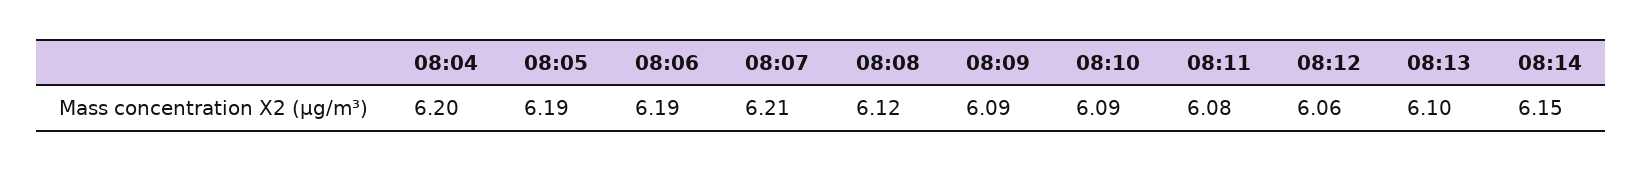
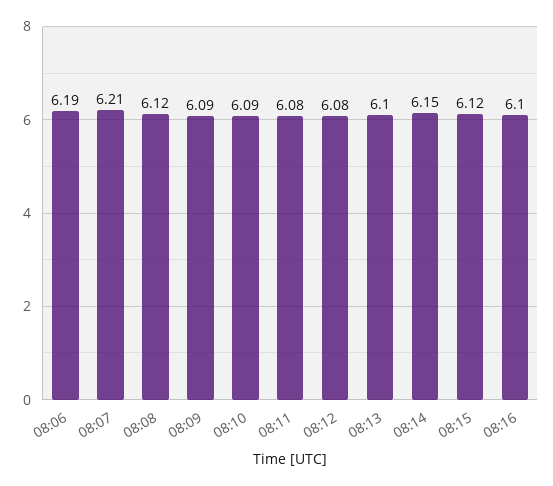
08:04: 6.2 -> none
08:05: 6.19 -> none
08:12: 6.06 -> 6.08
08:15: none -> 6.12
08:16: none -> 6.1

